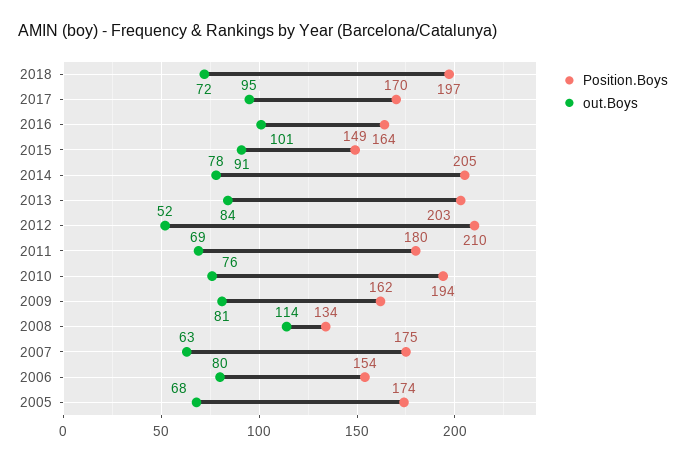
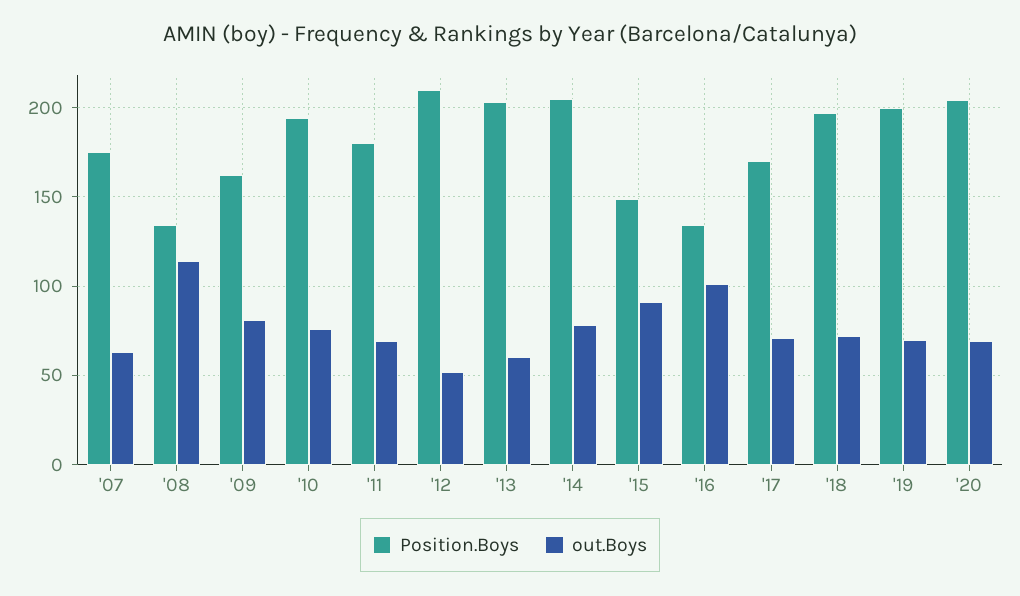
out.Boys, 2017: 95 -> 70
Position.Boys, 2016: 164 -> 135
out.Boys, 2013: 84 -> 60
Position.Boys, 2006: 154 -> none
out.Boys, 2006: 80 -> none
Position.Boys, 2005: 174 -> none
out.Boys, 2005: 68 -> none
Position.Boys, '19: none -> 200
out.Boys, '19: none -> 70
Position.Boys, '20: none -> 205
out.Boys, '20: none -> 70

